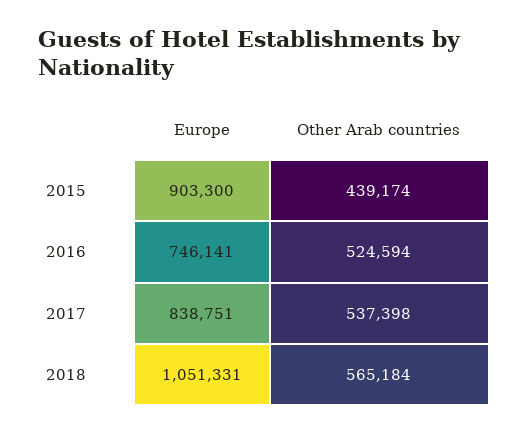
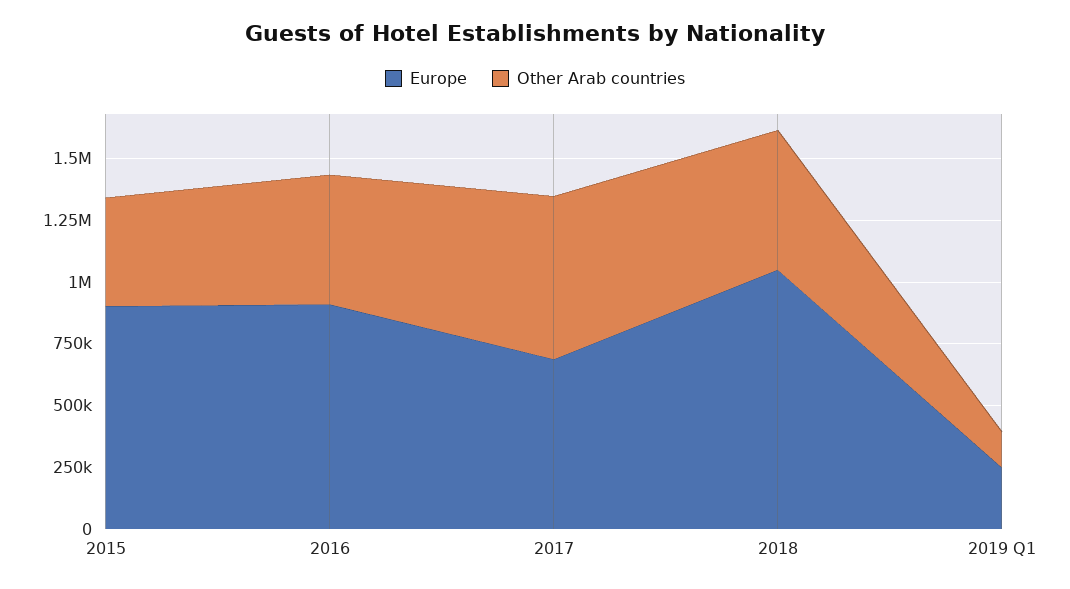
Europe, 2016: 746141 -> 900000
Europe, 2017: 838751 -> 700000
Other Arab countries, 2017: 537398 -> 650000
Europe, 2019 Q1: none -> 250000
Other Arab countries, 2019 Q1: none -> 150000

